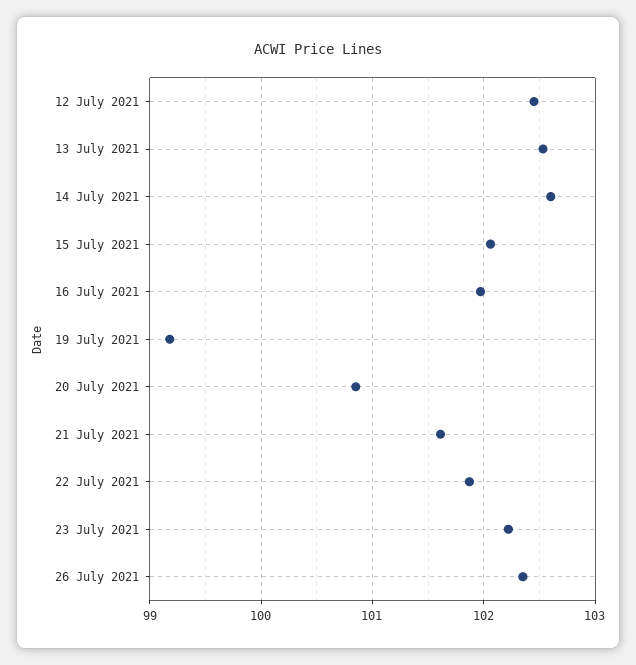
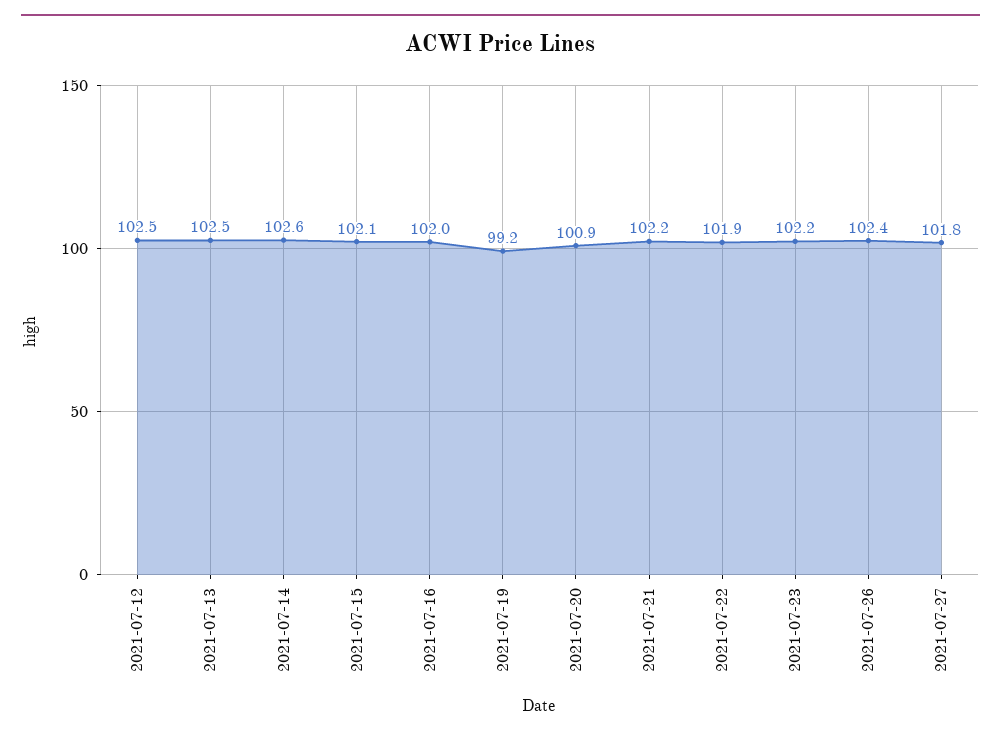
21 July 2021: 101.6 -> 102.2
2021-07-27: none -> 101.8

